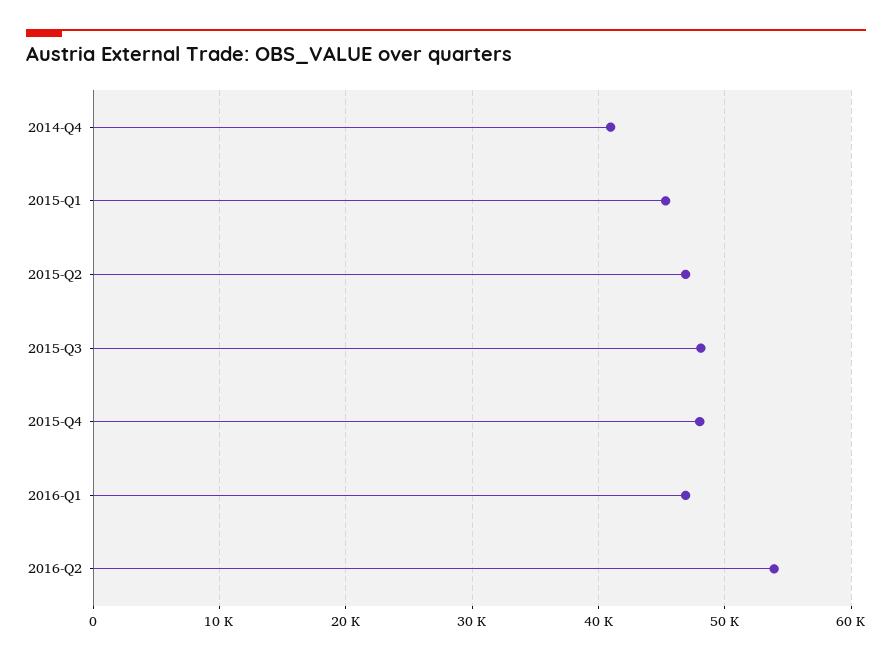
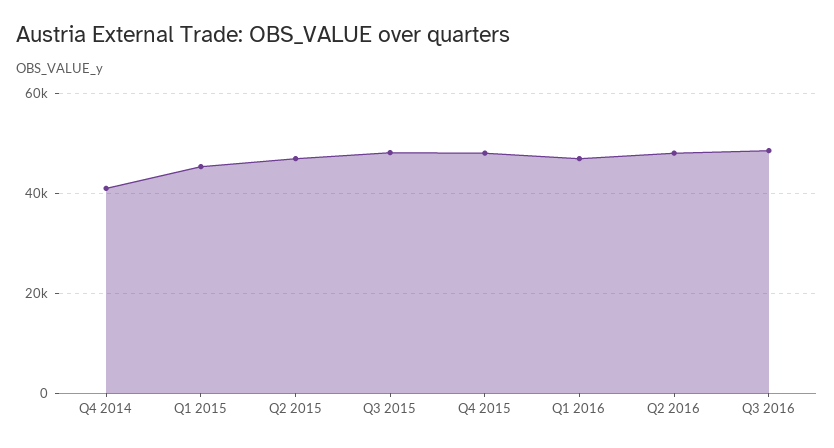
2016-Q2: 54000 -> 48000
Q3 2016: none -> 48000

